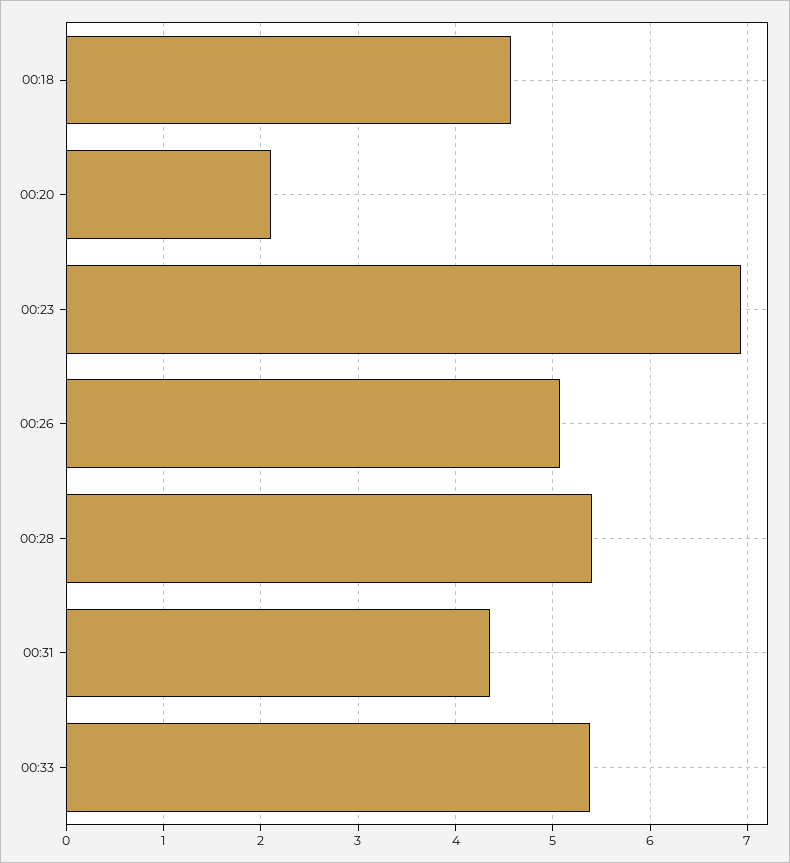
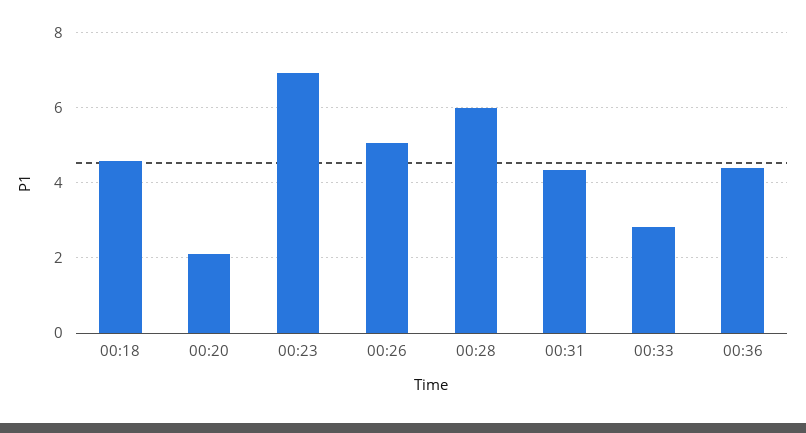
00:28: 5.4 -> 6
00:33: 5.4 -> 2.8
00:36: none -> 4.4

